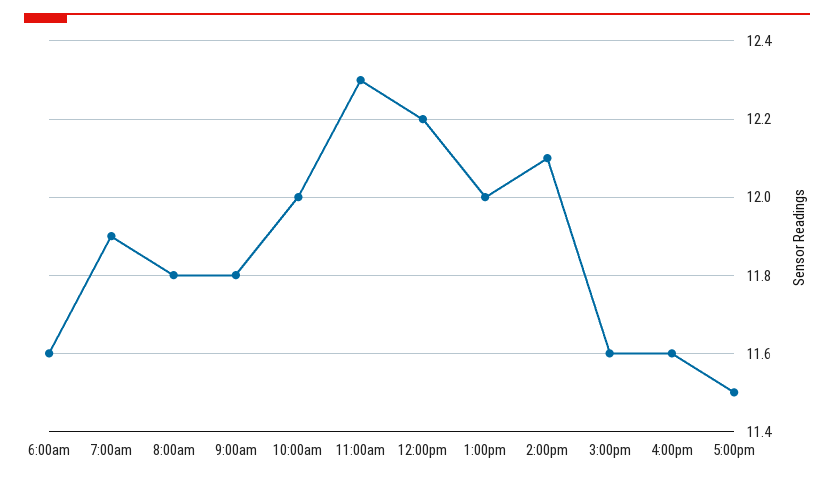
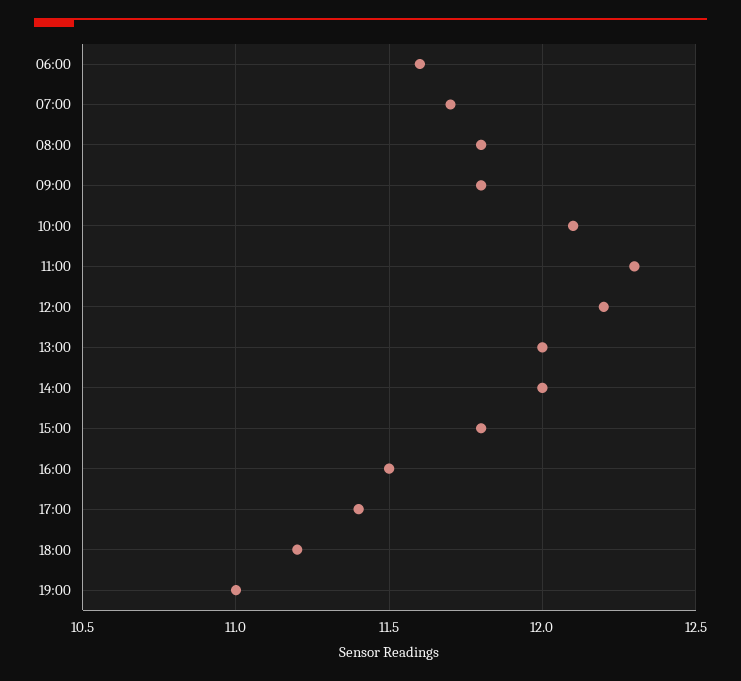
7:00am: 11.9 -> 11.7
10:00am: 12 -> 12.1
2:00pm: 12.1 -> 12
3:00pm: 11.6 -> 11.8
4:00pm: 11.6 -> 11.5
5:00pm: 11.5 -> 11.4
18:00: none -> 11.2
19:00: none -> 11

